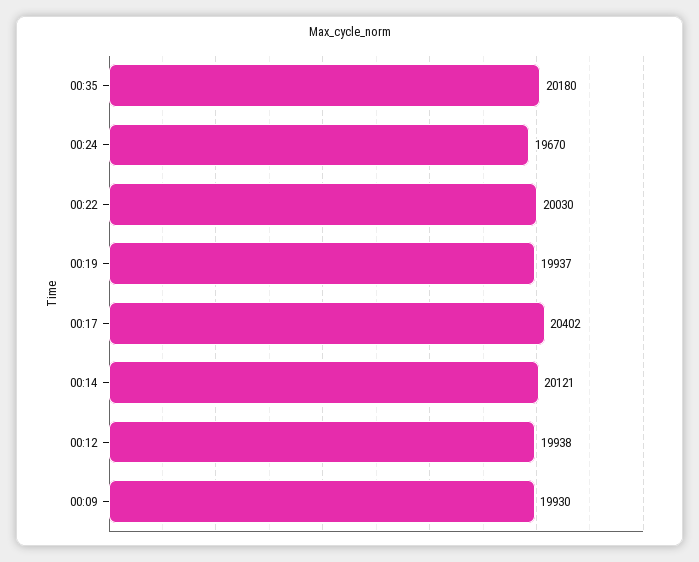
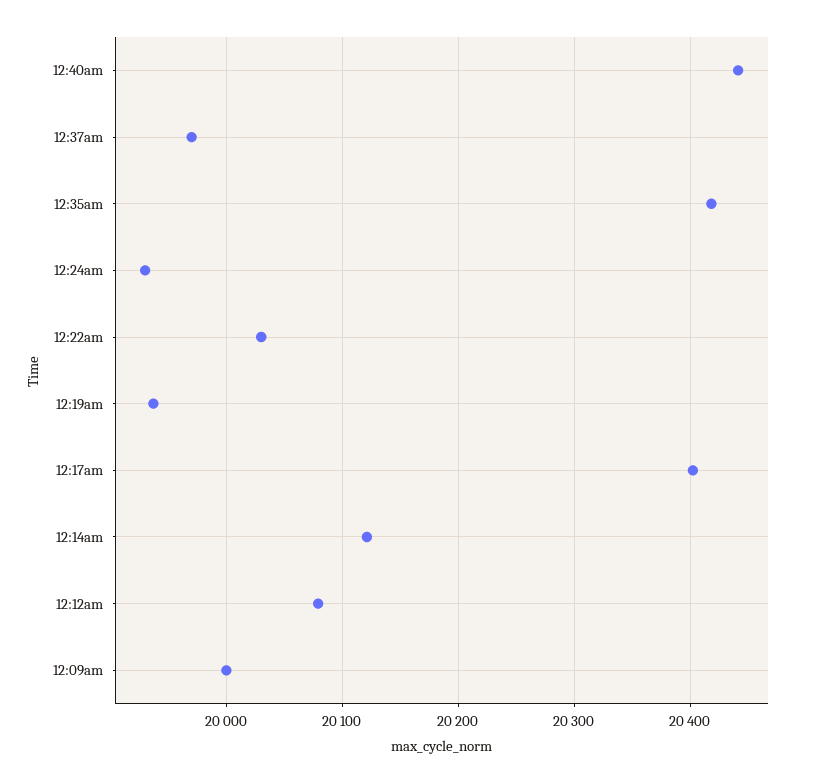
00:35: 20180 -> 20420
00:24: 19670 -> 19930
00:12: 19938 -> 20080
00:09: 19930 -> 20000
12:40am: none -> 20440
12:37am: none -> 19970

